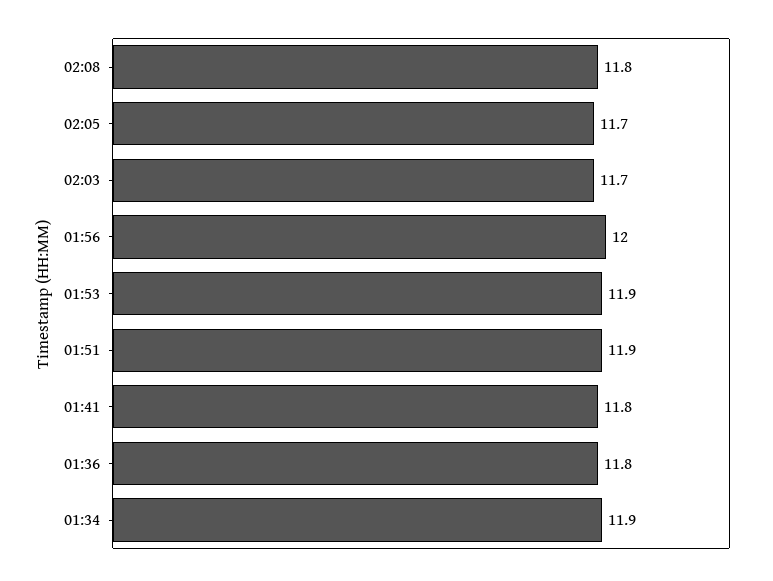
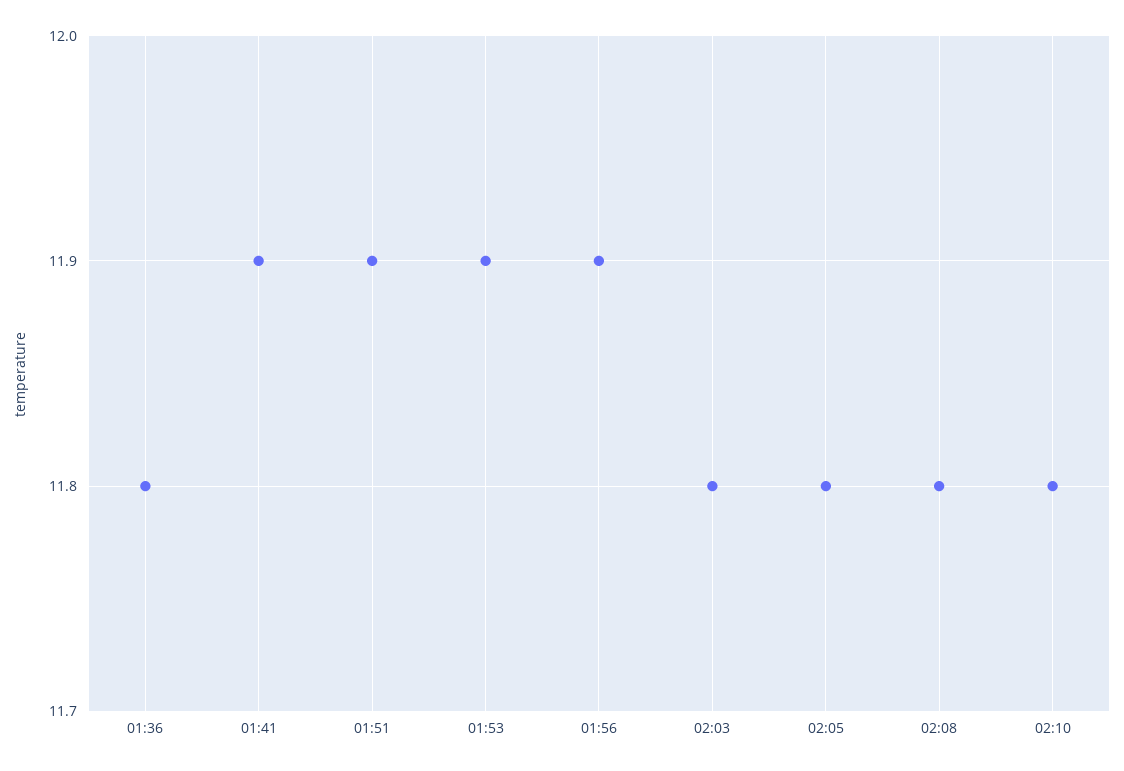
02:05: 11.7 -> 11.8
02:03: 11.7 -> 11.8
01:56: 12 -> 11.9
01:41: 11.8 -> 11.9
01:34: 11.9 -> none
02:10: none -> 11.8

